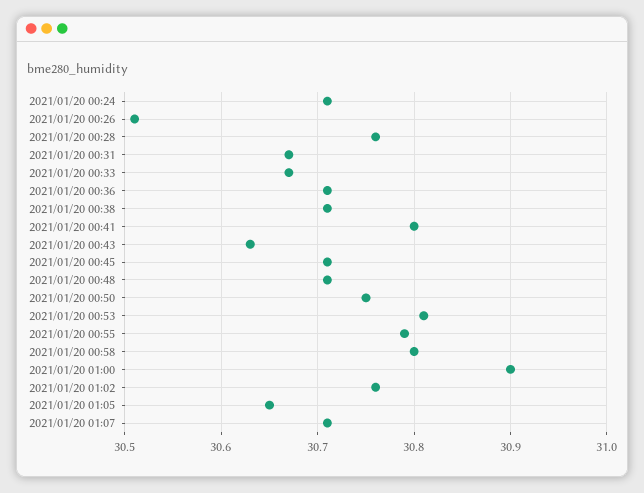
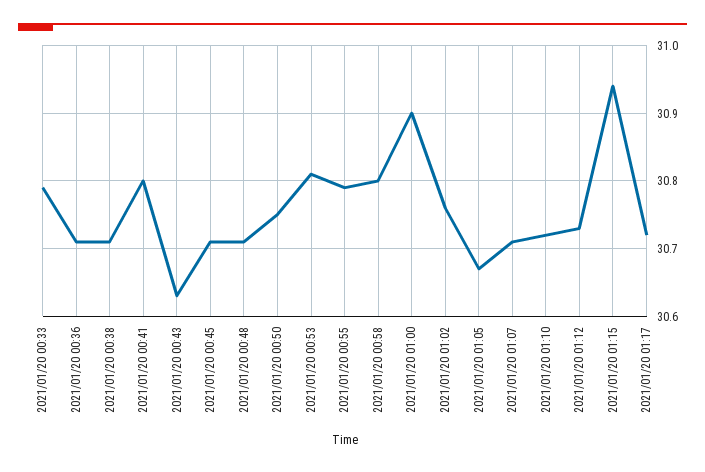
2021/01/20 00:24: 30.71 -> none
2021/01/20 00:26: 30.51 -> none
2021/01/20 00:28: 30.76 -> none
2021/01/20 00:31: 30.67 -> none
2021/01/20 00:33: 30.67 -> 30.79
2021/01/20 01:05: 30.65 -> 30.67
2021/01/20 01:10: none -> 30.72
2021/01/20 01:12: none -> 30.73
2021/01/20 01:15: none -> 30.94
2021/01/20 01:17: none -> 30.72

